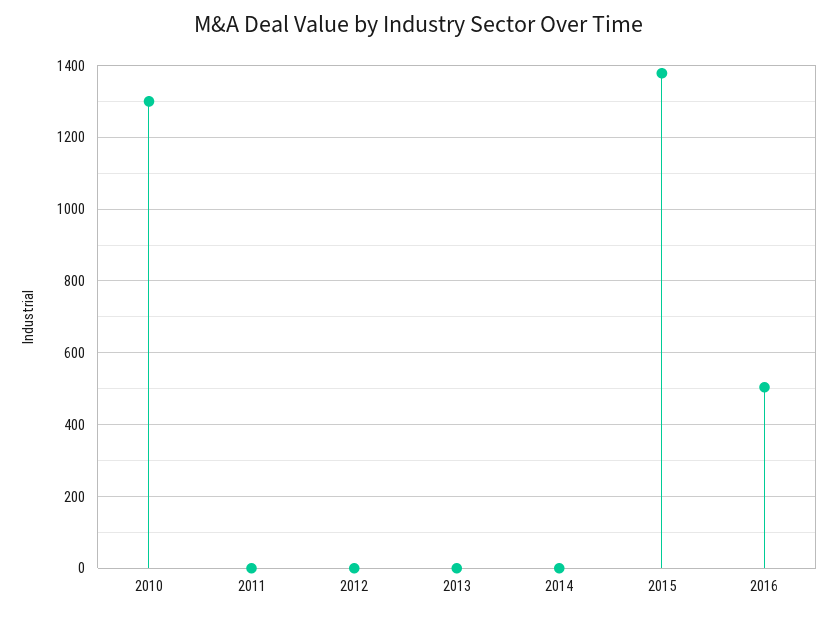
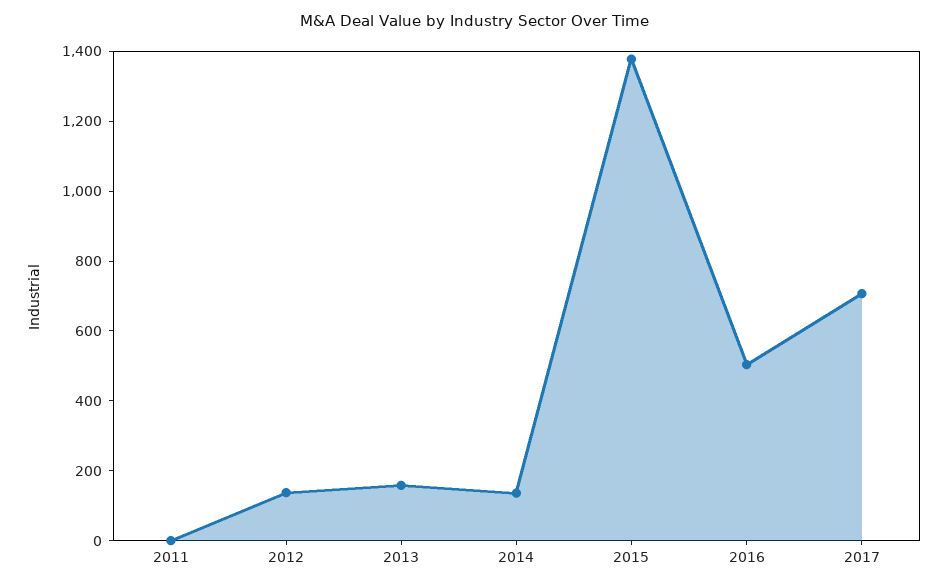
2010: 1300 -> none
2012: 0 -> 150
2013: 0 -> 150
2014: 0 -> 150
2017: none -> 700

